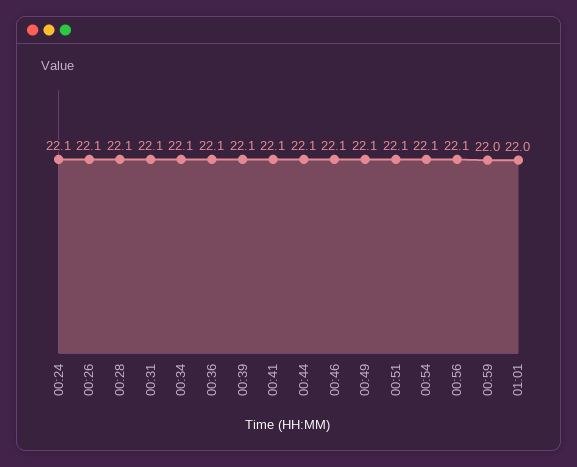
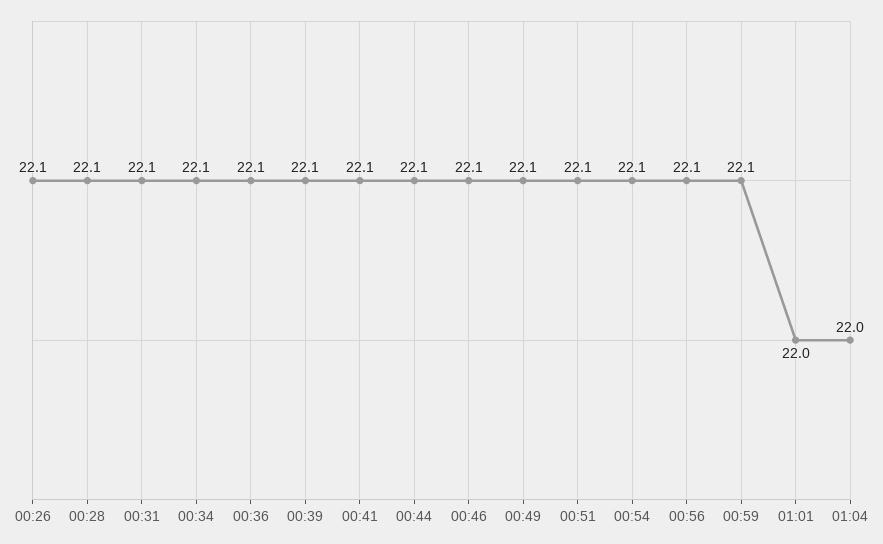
00:24: 22.1 -> none
00:59: 22 -> 22.1
01:04: none -> 22

